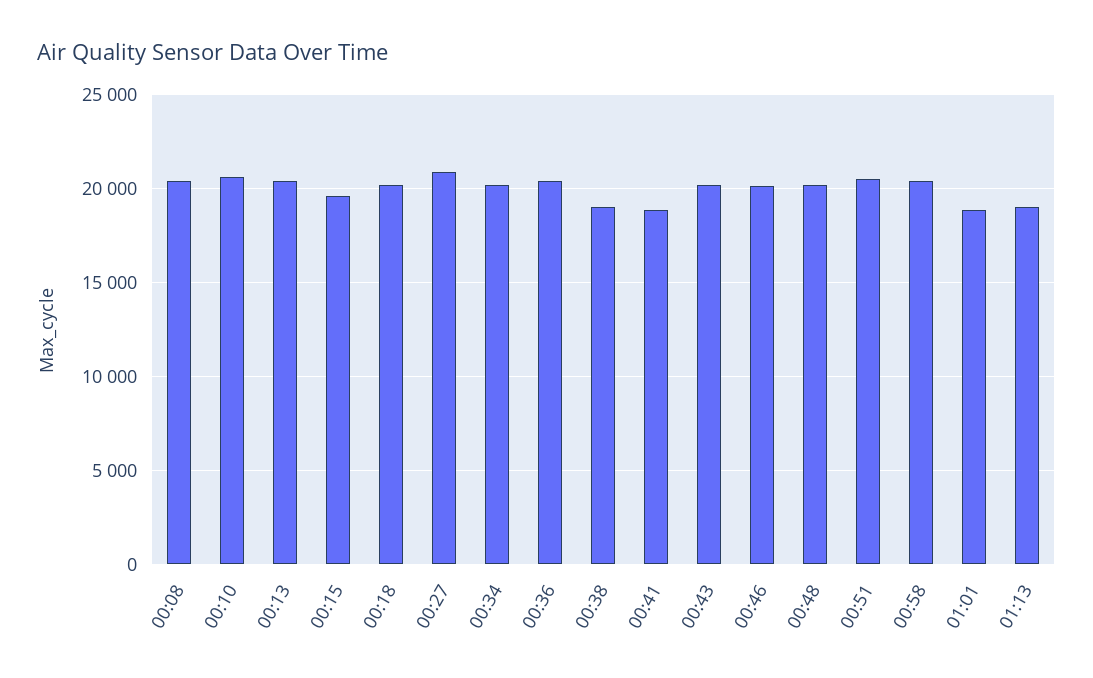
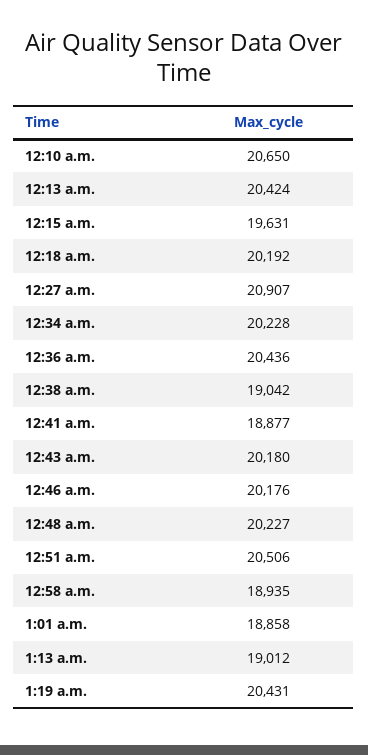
00:08: 20500 -> none
00:58: 20500 -> 18935
1:19 a.m.: none -> 20431

